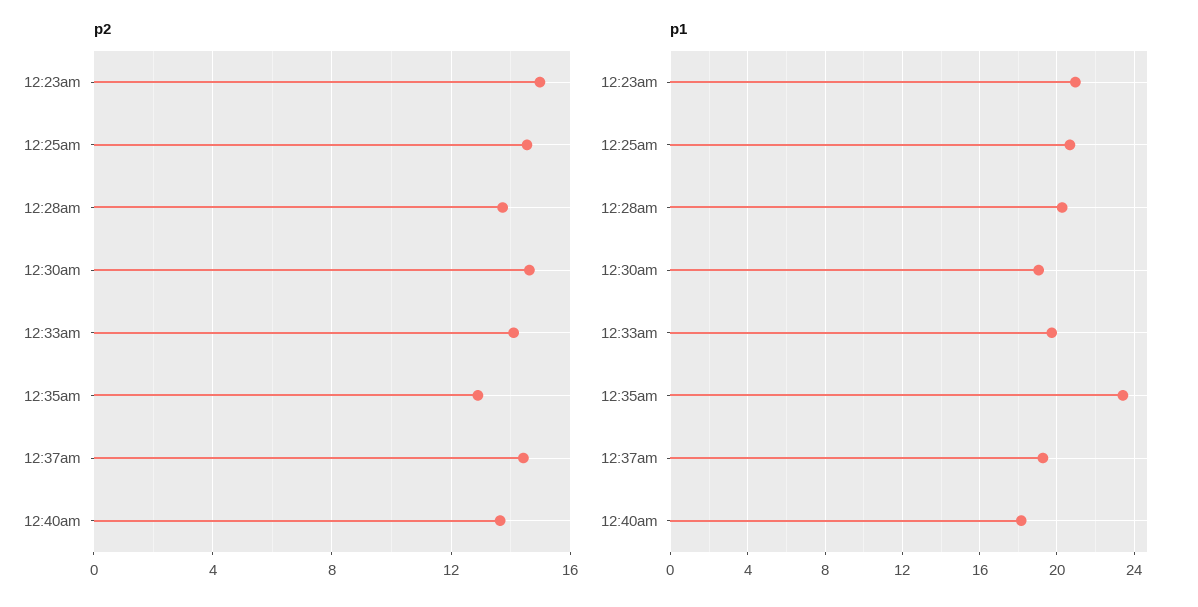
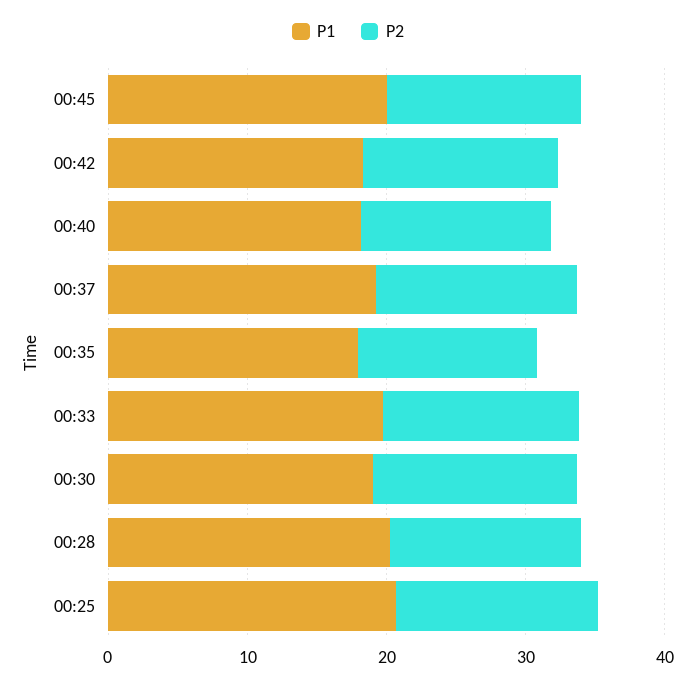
p2, 12:23am: 15 -> none
p1, 12:23am: 21 -> none
p1, 12:35am: 23.5 -> 18
p1, 00:45: none -> 20
p2, 00:45: none -> 14
p1, 00:42: none -> 18
p2, 00:42: none -> 14

